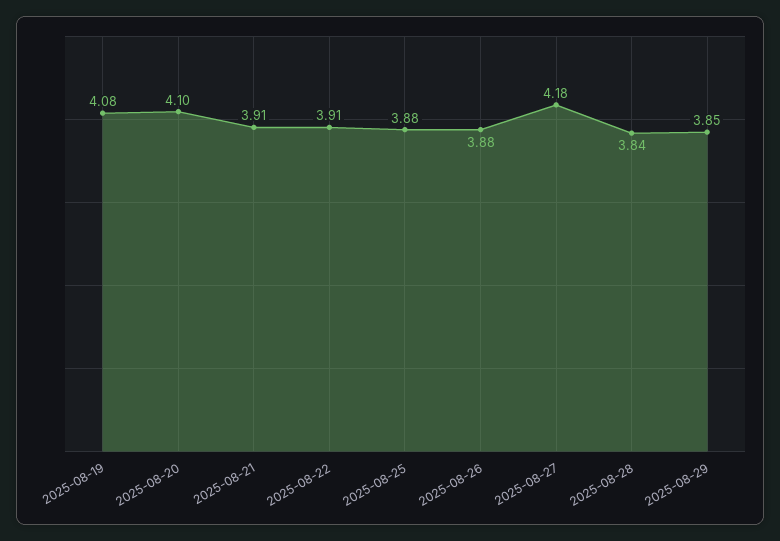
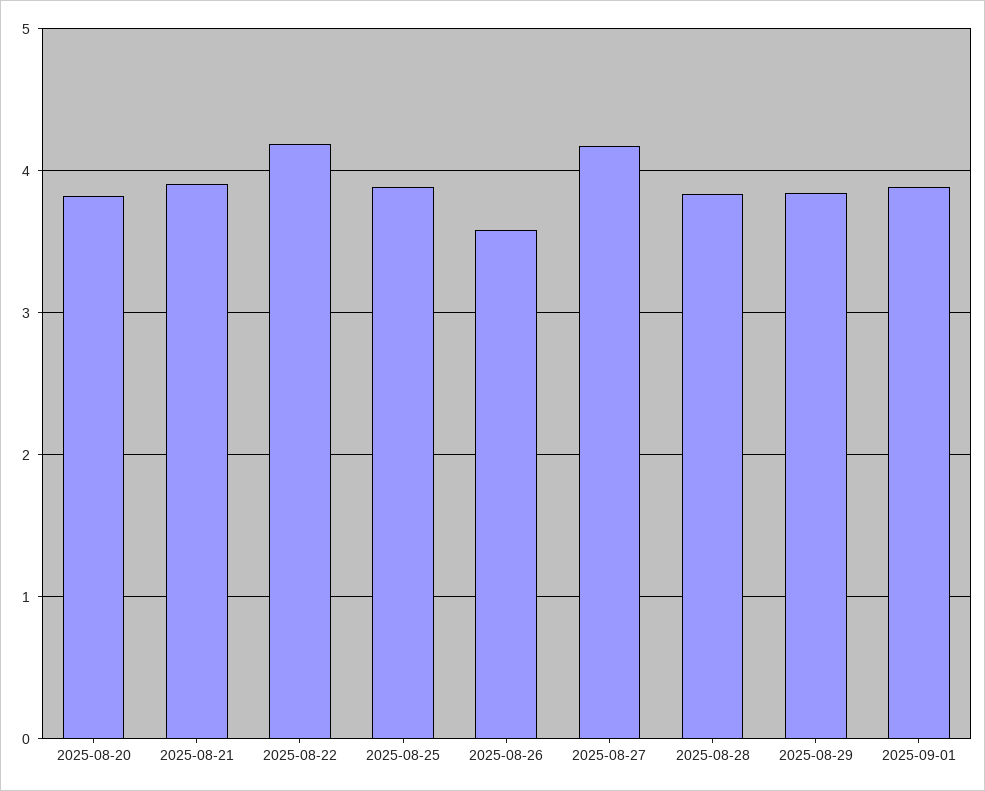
2025-08-19: 4.08 -> none
2025-08-20: 4.1 -> 3.8
2025-08-22: 3.91 -> 4.2
2025-08-26: 3.88 -> 3.6
2025-09-01: none -> 3.9

